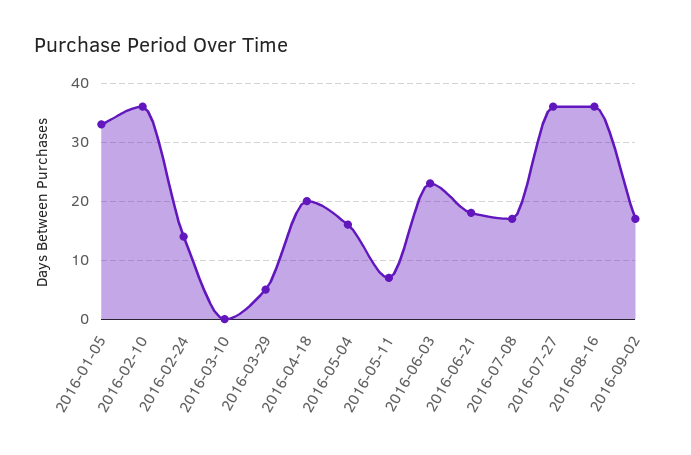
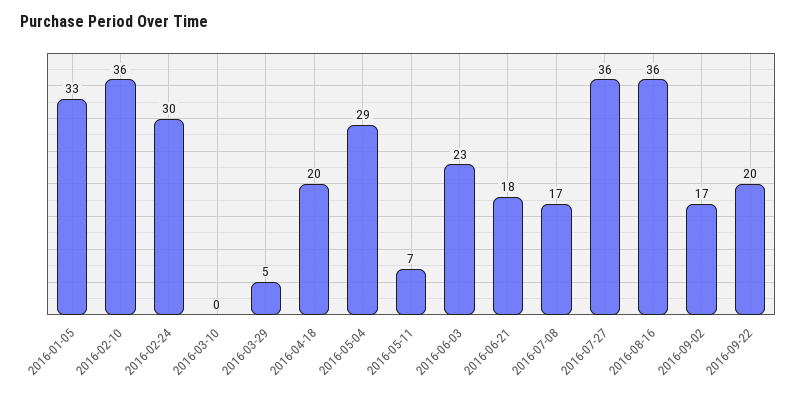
2016-02-24: 15 -> 30
2016-05-04: 15 -> 29
2016-09-22: none -> 20

